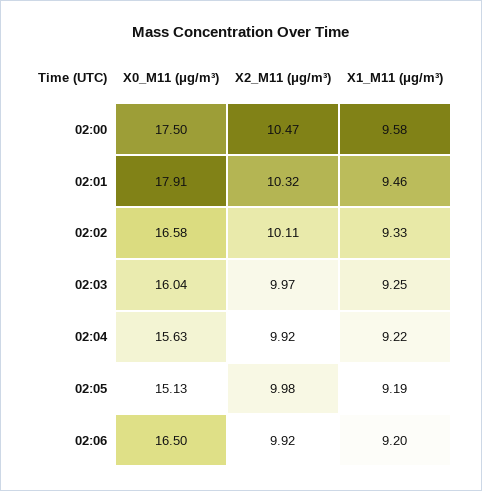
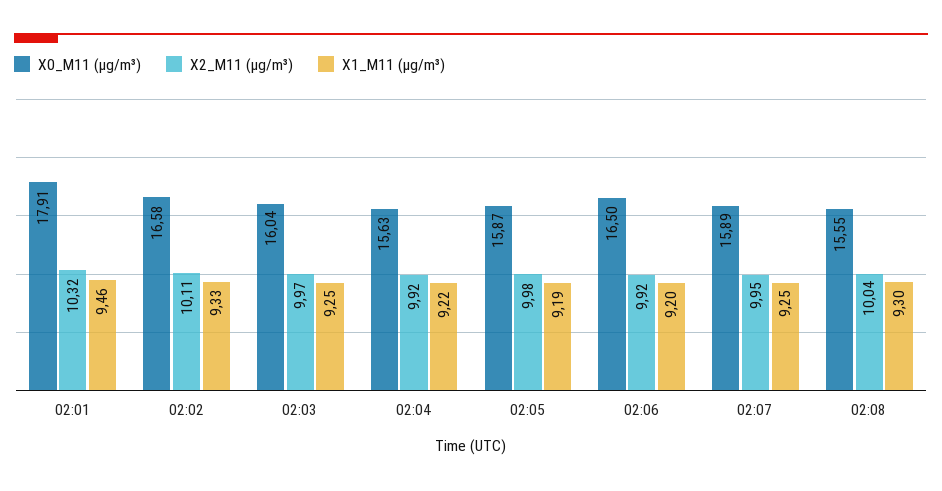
X0_M11 (μg/m³), 02:00: 17.5 -> none
X2_M11 (μg/m³), 02:00: 10.47 -> none
X1_M11 (μg/m³), 02:00: 9.58 -> none
X0_M11 (μg/m³), 02:05: 15.13 -> 15.87
X0_M11 (μg/m³), 02:07: none -> 15.89
X2_M11 (μg/m³), 02:07: none -> 9.95
X1_M11 (μg/m³), 02:07: none -> 9.25
X0_M11 (μg/m³), 02:08: none -> 15.55
X2_M11 (μg/m³), 02:08: none -> 10.04
X1_M11 (μg/m³), 02:08: none -> 9.3

